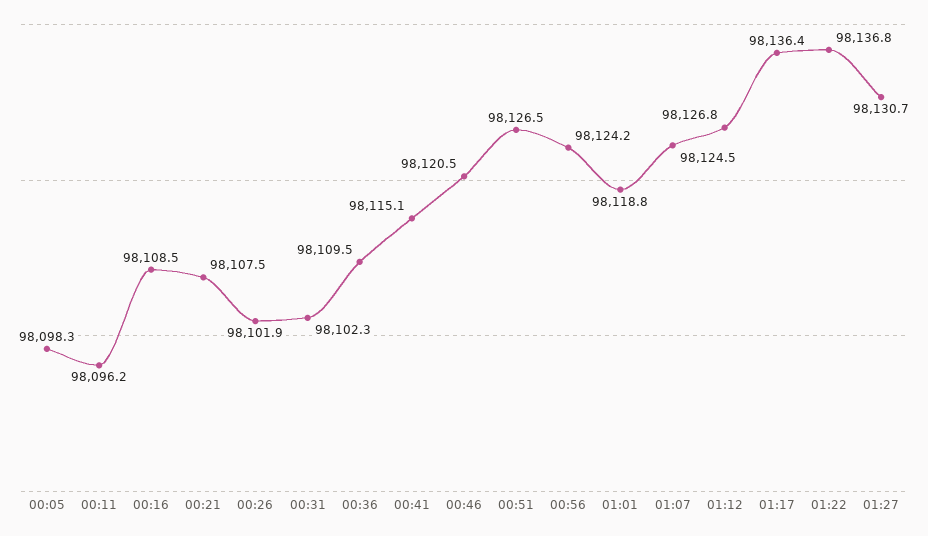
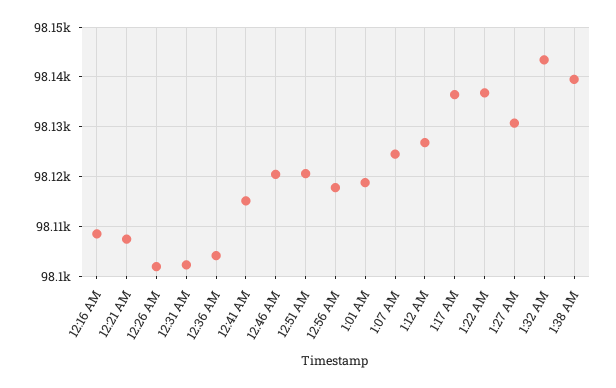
00:05: 98098.3 -> none
00:11: 98096.2 -> none
00:36: 98109.5 -> 98104
00:51: 98126.5 -> 98120
00:56: 98124.2 -> 98118
1:32 AM: none -> 98144
1:38 AM: none -> 98140

